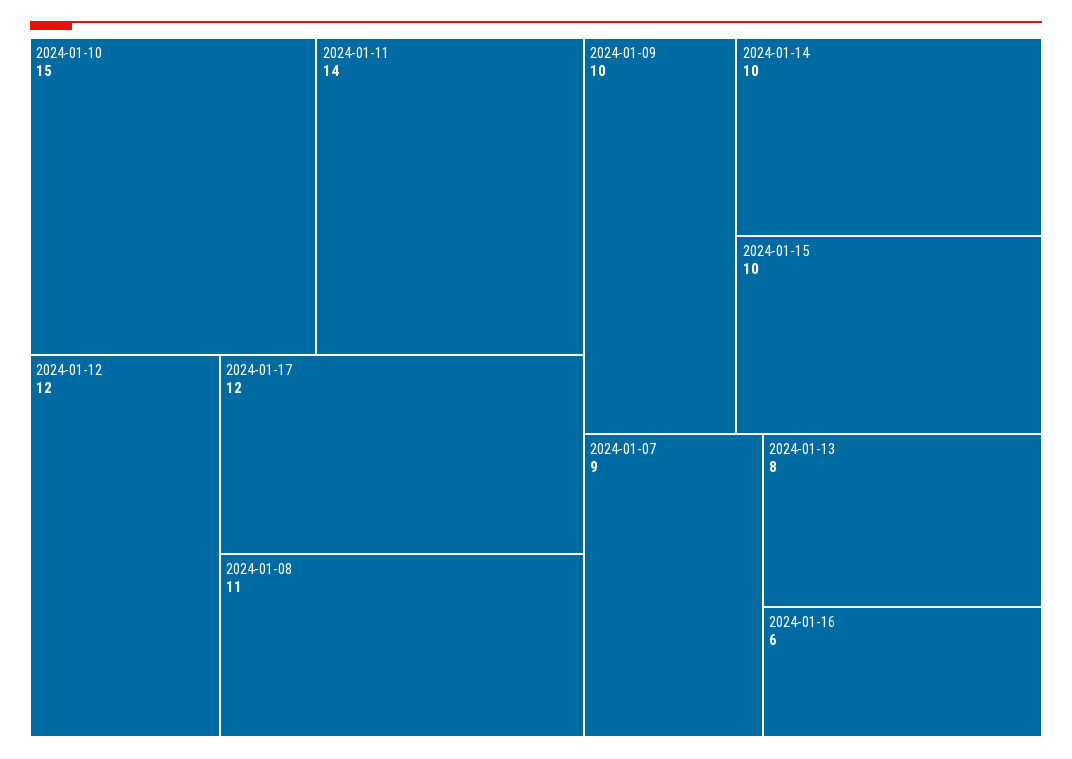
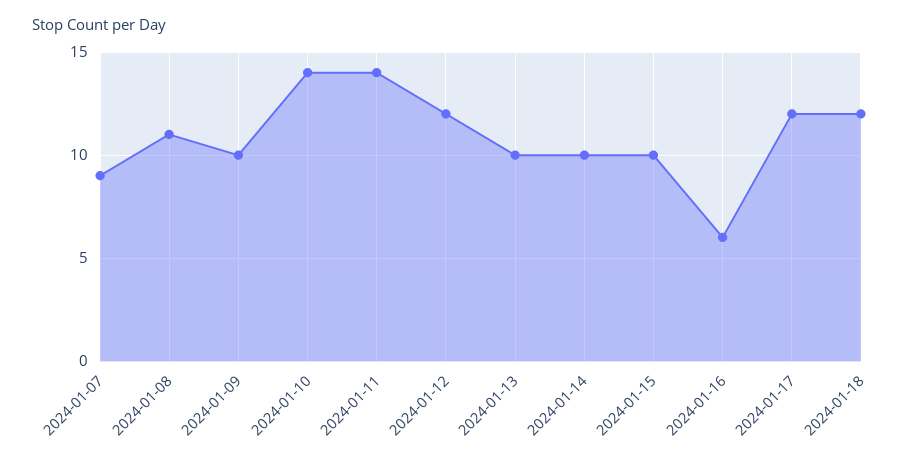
2024-01-10: 15 -> 14
2024-01-13: 8 -> 10
2024-01-18: none -> 12

